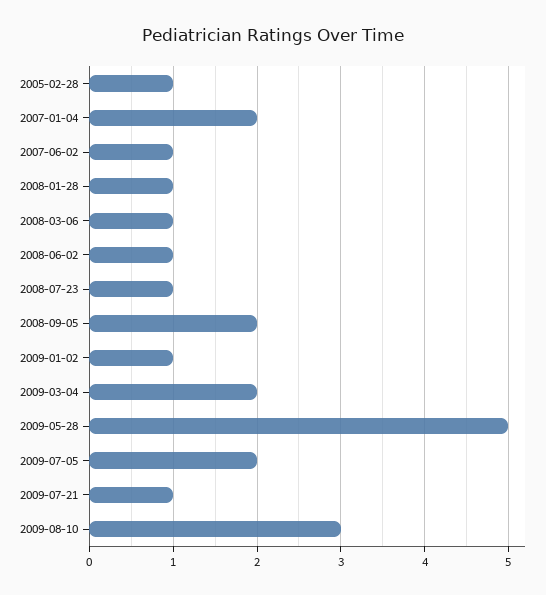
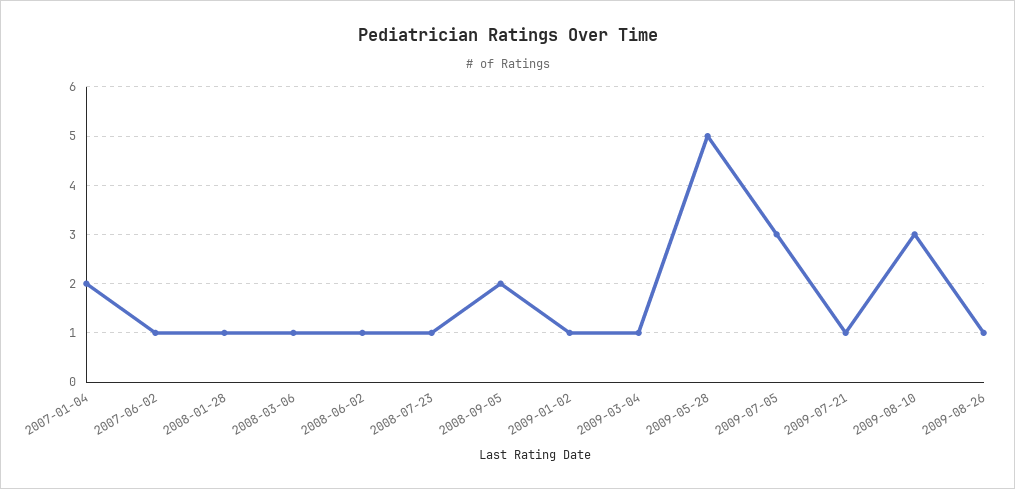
2005-02-28: 1 -> none
2009-03-04: 2 -> 1
2009-07-05: 2 -> 3
2009-08-26: none -> 1

